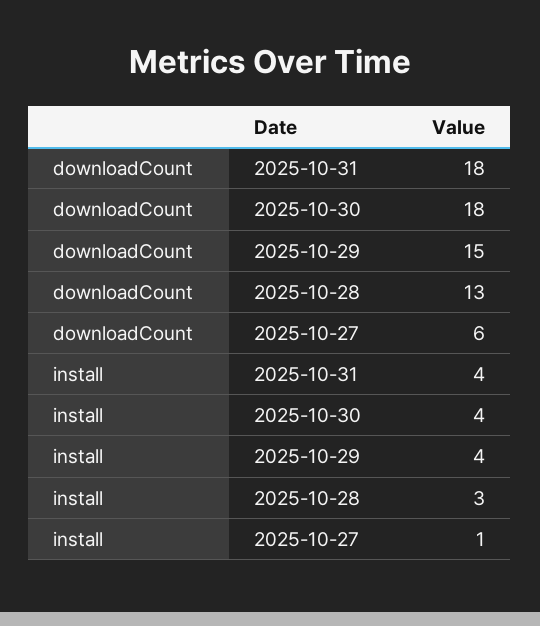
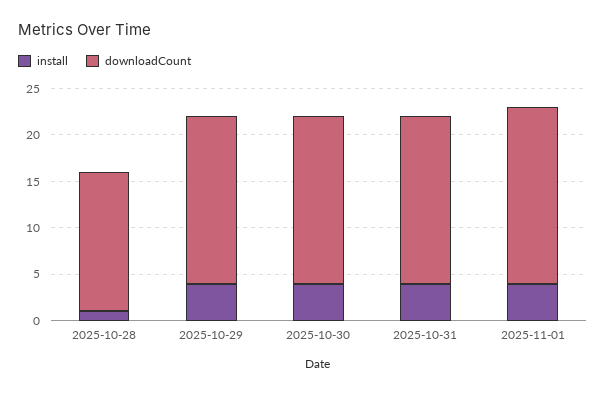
downloadCount, 2025-10-29: 15 -> 18
downloadCount, 2025-10-28: 13 -> 15
downloadCount, 2025-10-27: 6 -> none
install, 2025-10-28: 3 -> 1
install, 2025-10-27: 1 -> none
install, 2025-11-01: none -> 4
downloadCount, 2025-11-01: none -> 19

